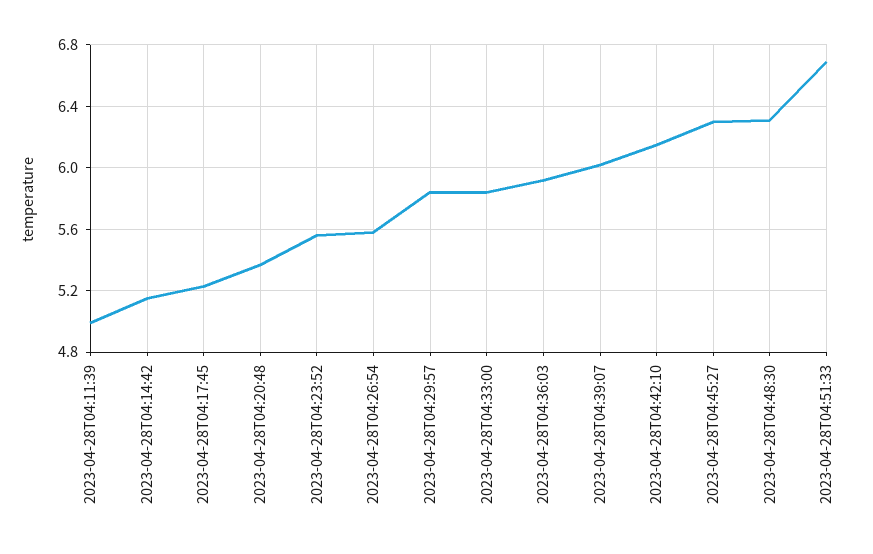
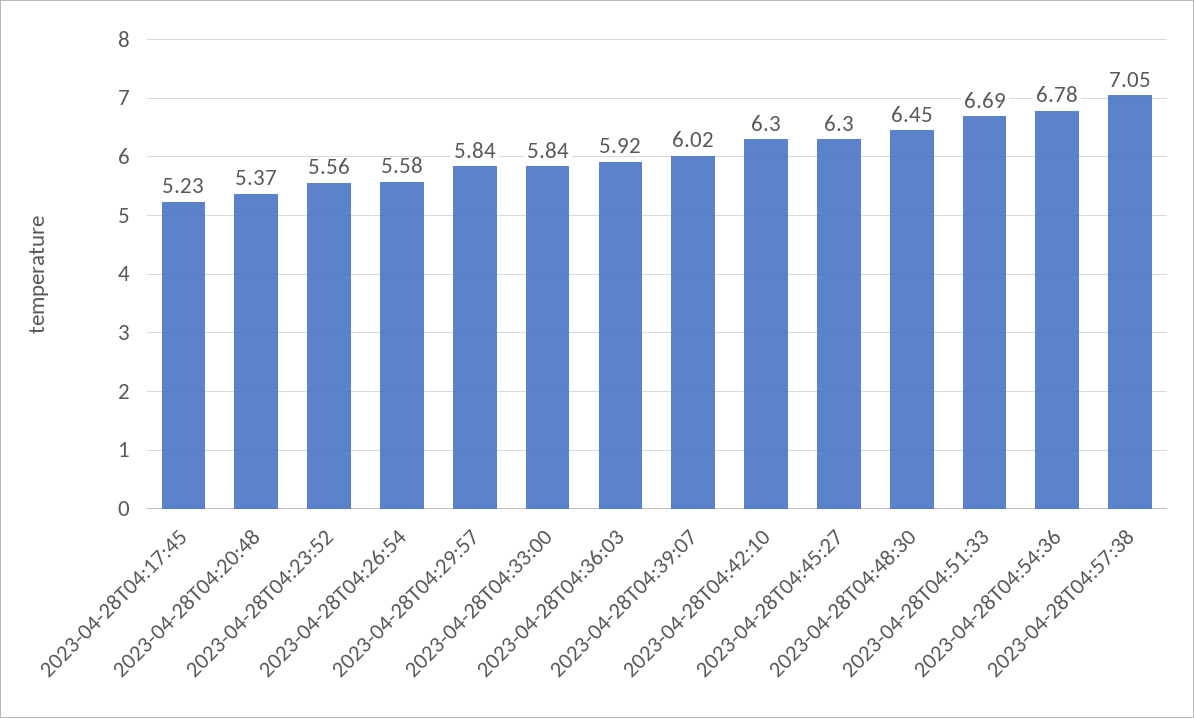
2023-04-28T04:11:39: 5 -> none
2023-04-28T04:14:42: 5.15 -> none
2023-04-28T04:42:10: 6.15 -> 6.3
2023-04-28T04:48:30: 6.3 -> 6.45
2023-04-28T04:54:36: none -> 6.78
2023-04-28T04:57:38: none -> 7.05

